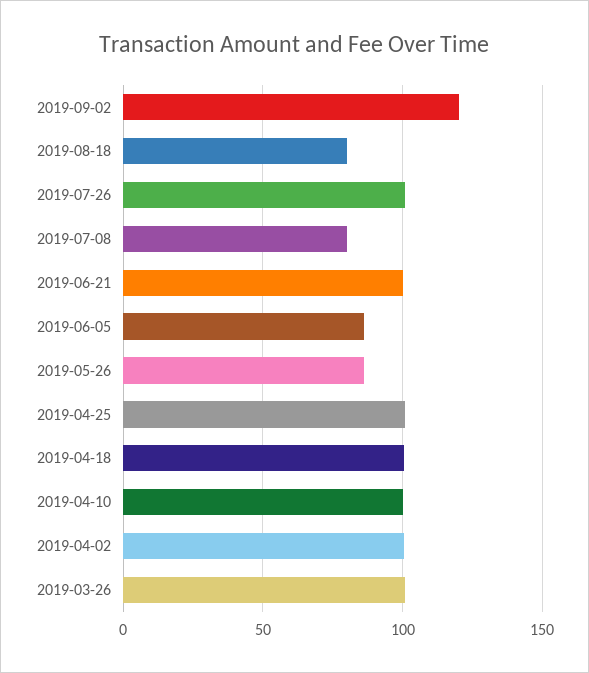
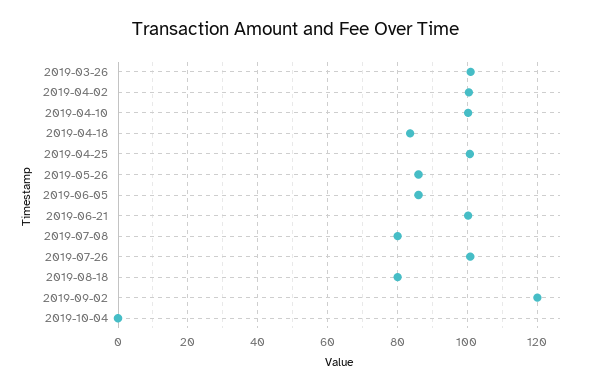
2019-04-18: 100 -> 84
2019-10-04: none -> 0

